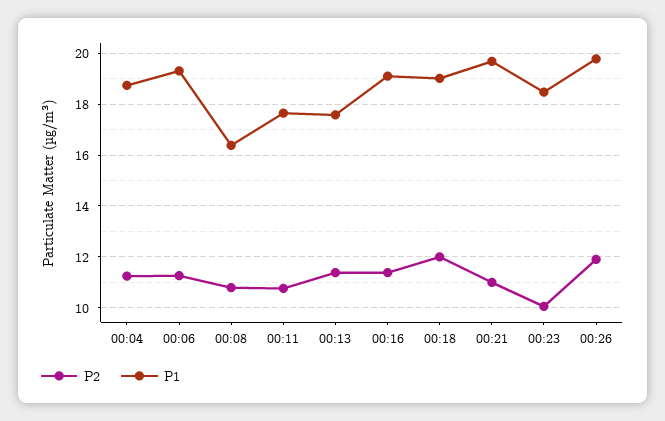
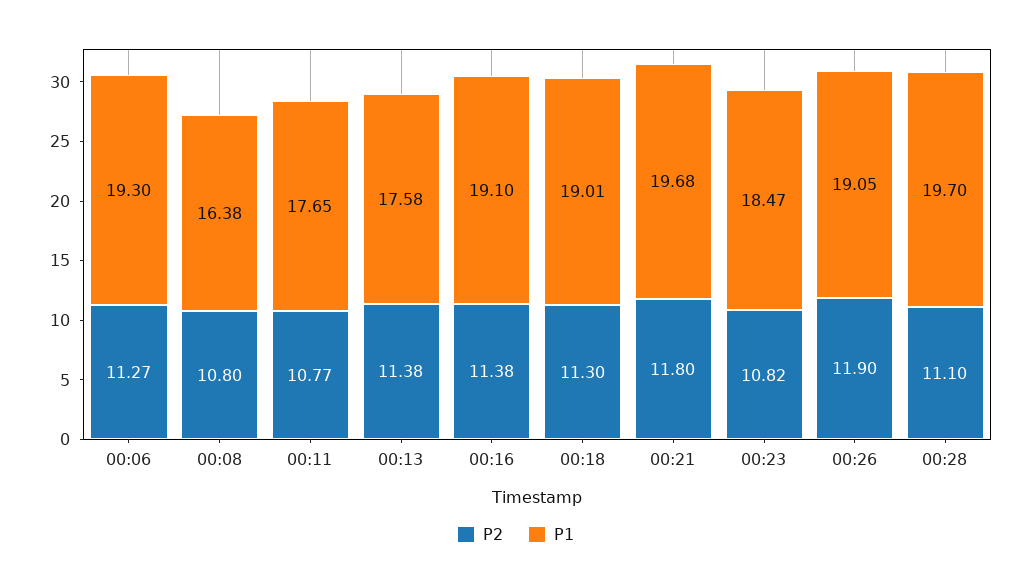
P2, 00:04: 11.25 -> none
P1, 00:04: 18.75 -> none
P2, 00:18: 12 -> 11.3
P2, 00:21: 11 -> 11.8
P2, 00:23: 10 -> 10.82
P1, 00:26: 19.75 -> 19.05
P2, 00:28: none -> 11.1
P1, 00:28: none -> 19.7

